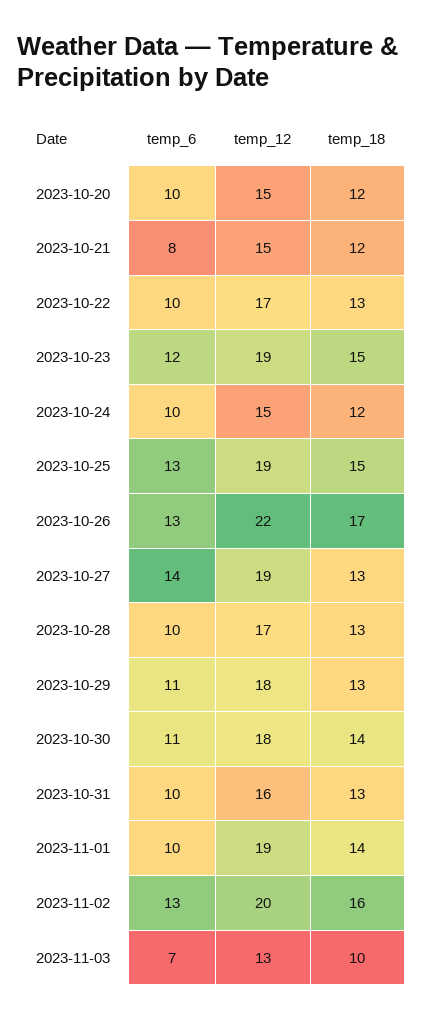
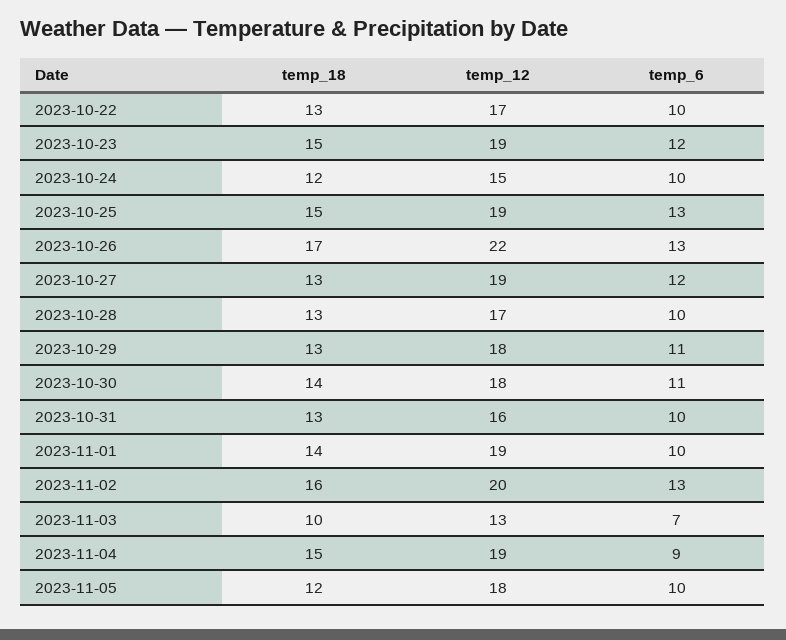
temp_6, 2023-10-20: 10 -> none
temp_12, 2023-10-20: 15 -> none
temp_18, 2023-10-20: 12 -> none
temp_6, 2023-10-21: 8 -> none
temp_12, 2023-10-21: 15 -> none
temp_18, 2023-10-21: 12 -> none
temp_6, 2023-10-27: 14 -> 12
temp_18, 2023-11-04: none -> 15
temp_12, 2023-11-04: none -> 19
temp_6, 2023-11-04: none -> 9
temp_18, 2023-11-05: none -> 12
temp_12, 2023-11-05: none -> 18
temp_6, 2023-11-05: none -> 10

